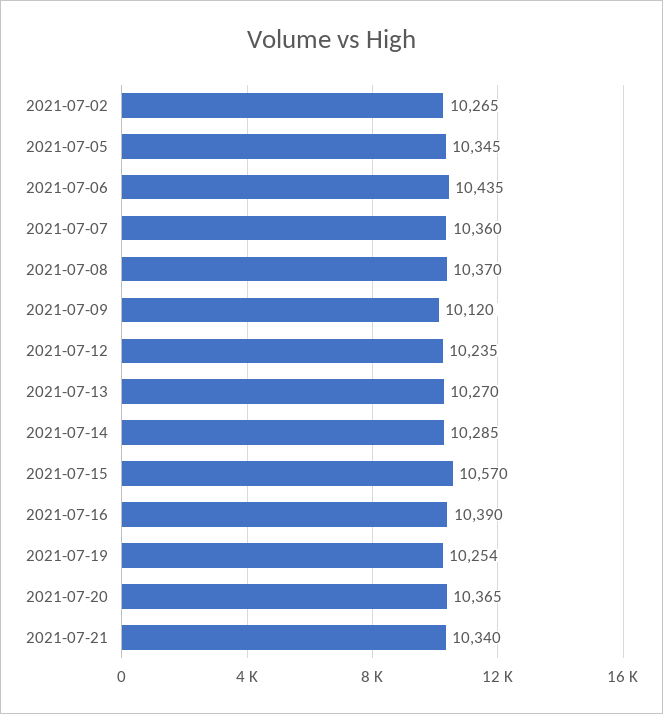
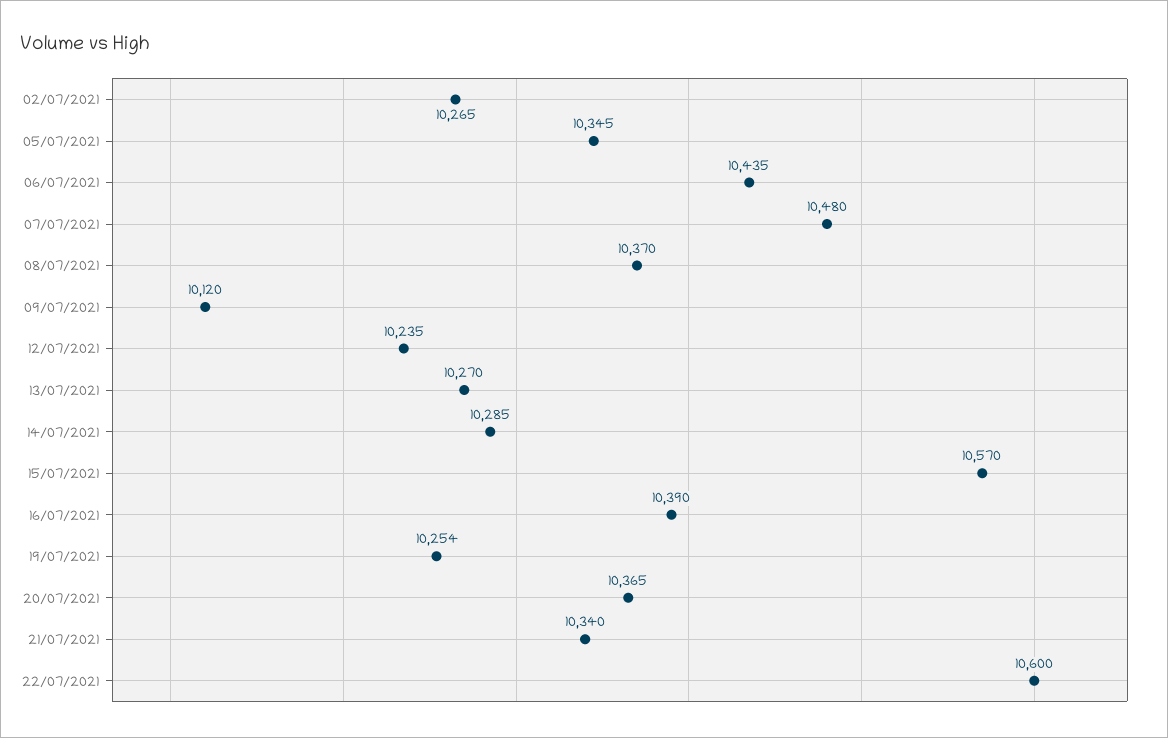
2021-07-07: 10360 -> 10480
22/07/2021: none -> 10600

